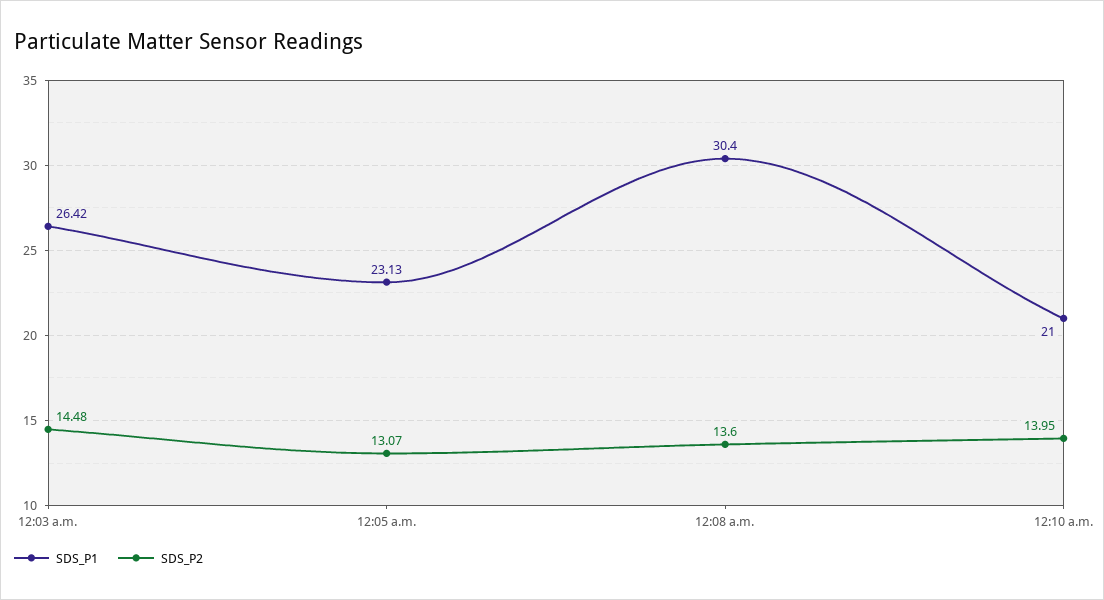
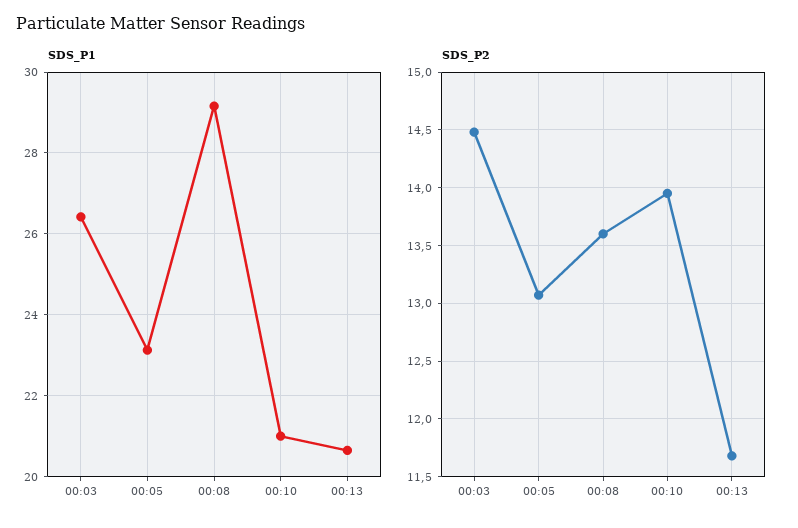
SDS_P1, 12:08 a.m.: 30.4 -> 29.2
SDS_P1, 00:13: none -> 20.6
SDS_P2, 00:13: none -> 11.7

